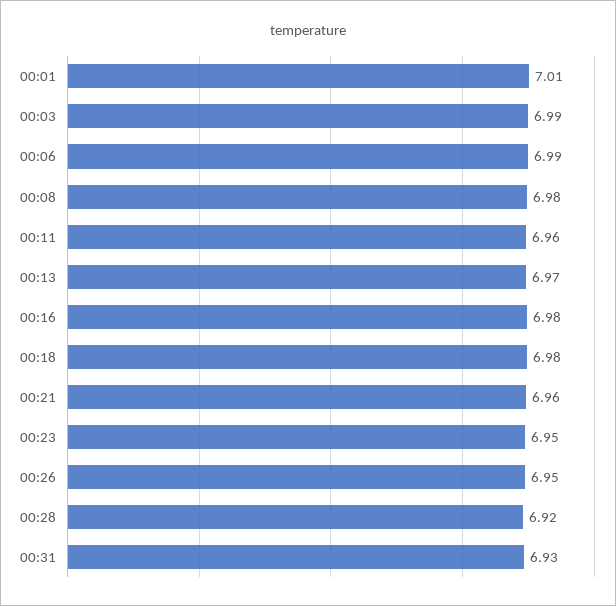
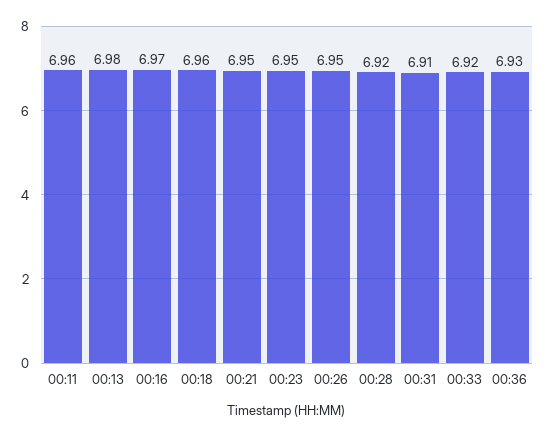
00:01: 7.01 -> none
00:03: 6.99 -> none
00:06: 6.99 -> none
00:08: 6.98 -> none
00:13: 6.97 -> 6.98
00:16: 6.98 -> 6.97
00:18: 6.98 -> 6.96
00:21: 6.96 -> 6.95
00:31: 6.93 -> 6.91
00:33: none -> 6.92
00:36: none -> 6.93

